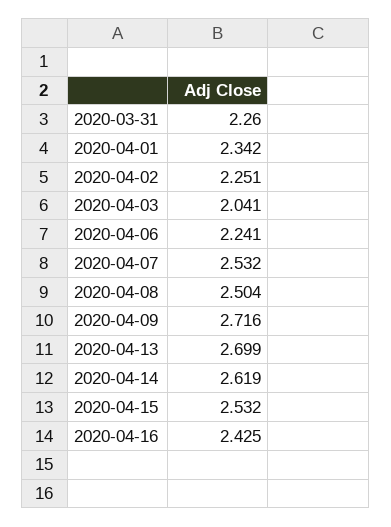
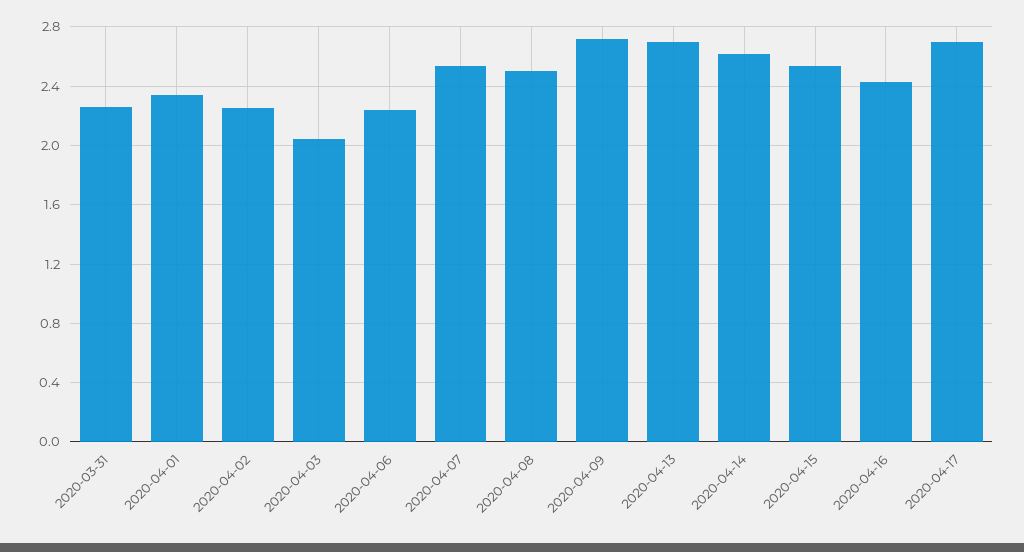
2020-04-17: none -> 2.7

